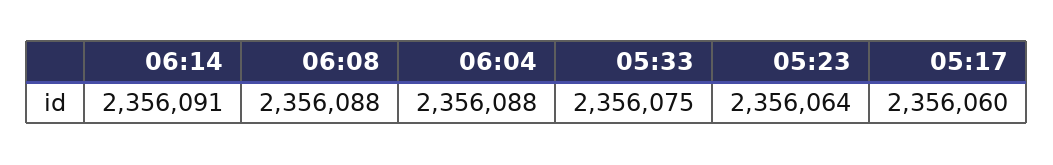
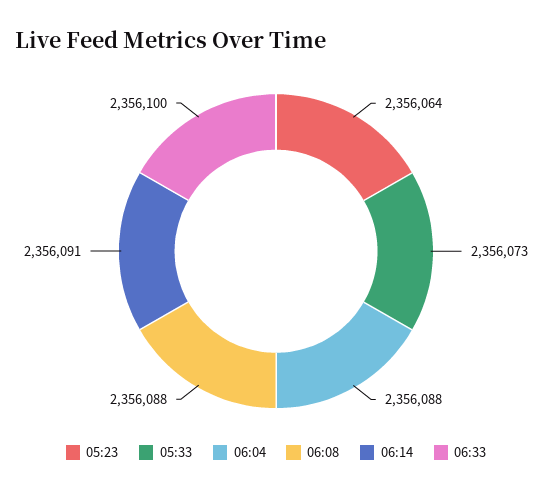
05:33: 2356075 -> 2356073
05:17: 2356060 -> none
06:33: none -> 2356100

